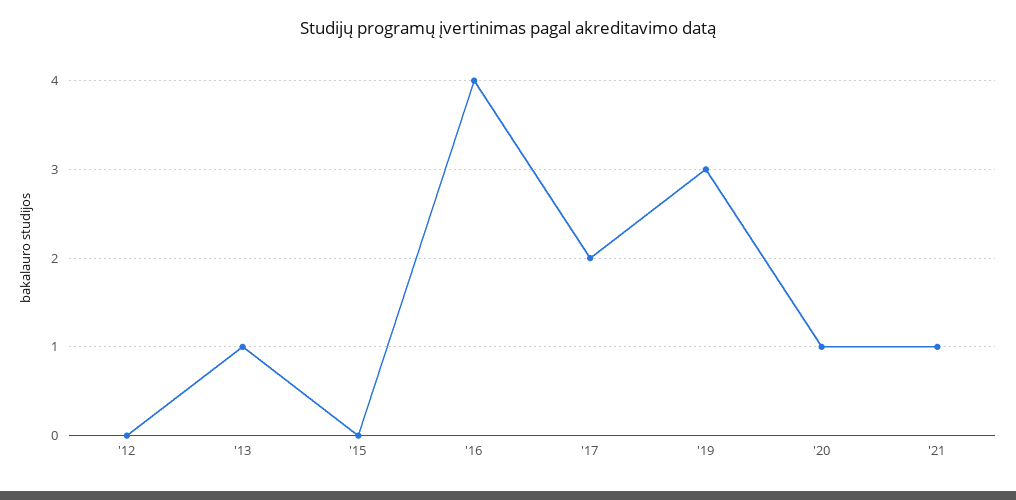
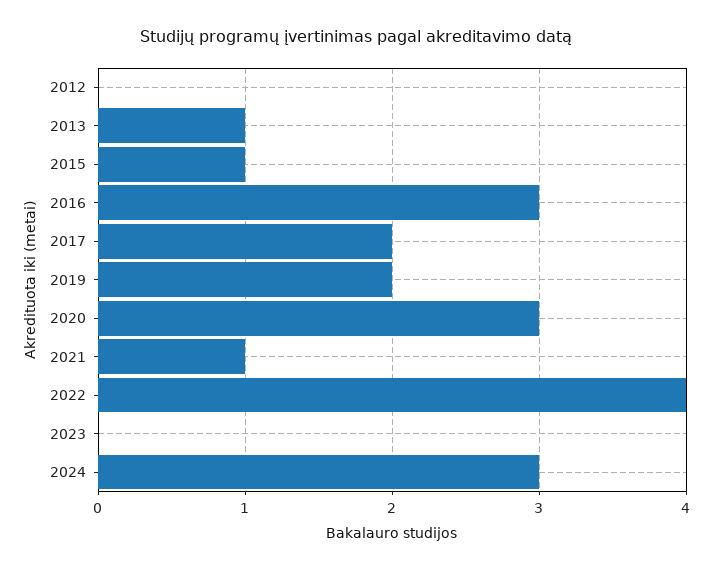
'15: 0 -> 1
'16: 4 -> 3
'19: 3 -> 2
'20: 1 -> 3
2022: none -> 4
2023: none -> 0
2024: none -> 3

